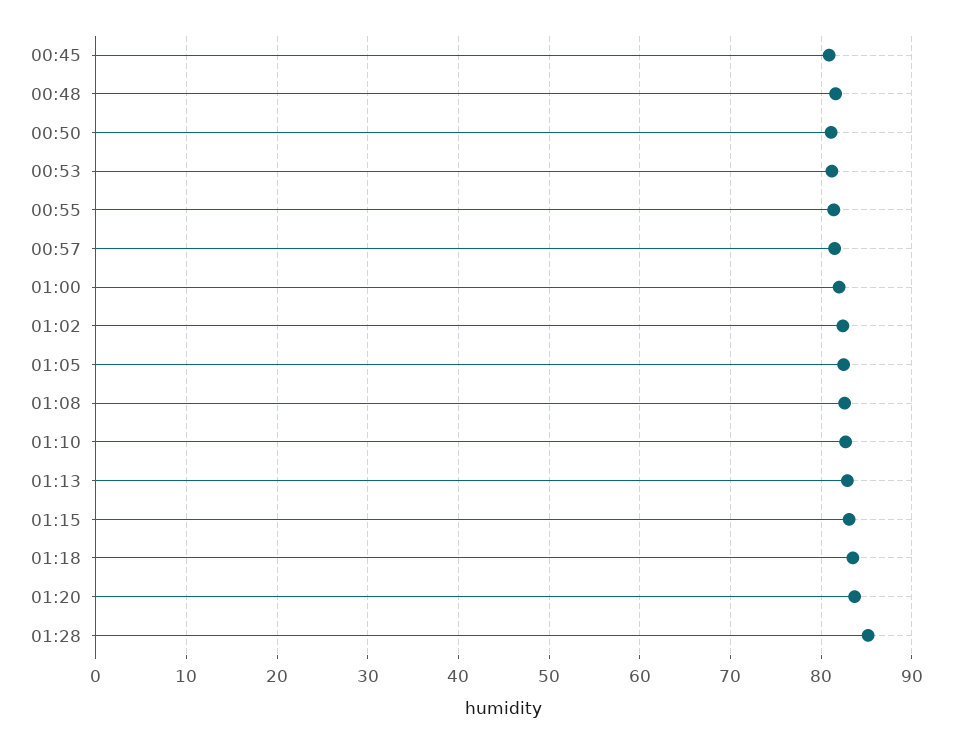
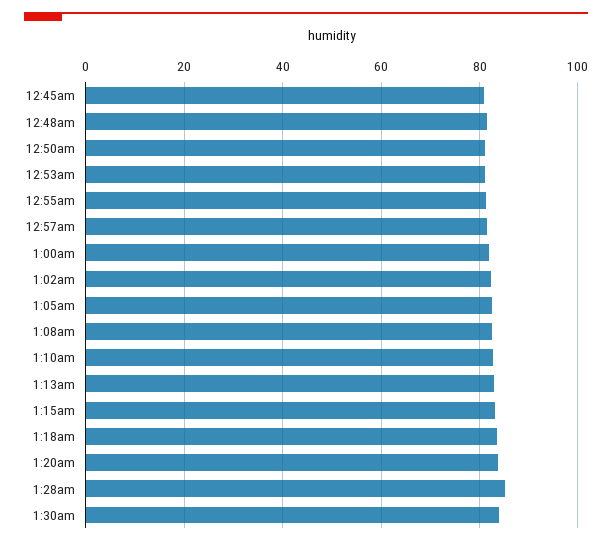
1:30am: none -> 84

